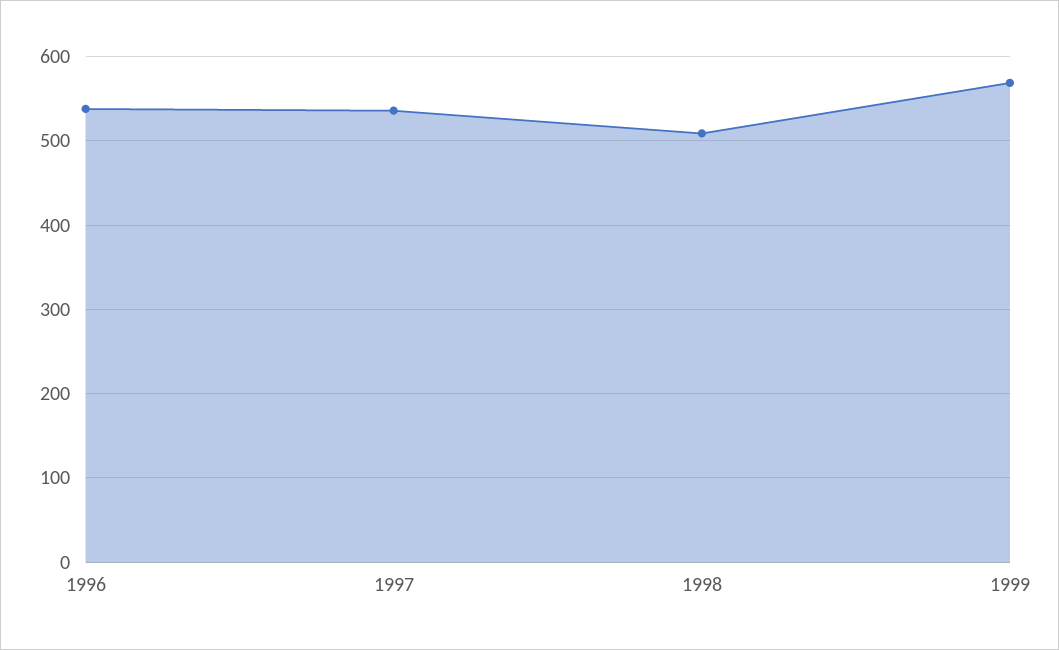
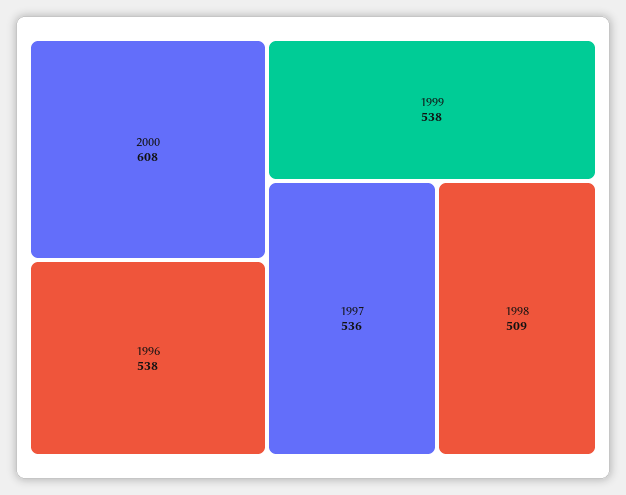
1999: 570 -> 538
2000: none -> 608

